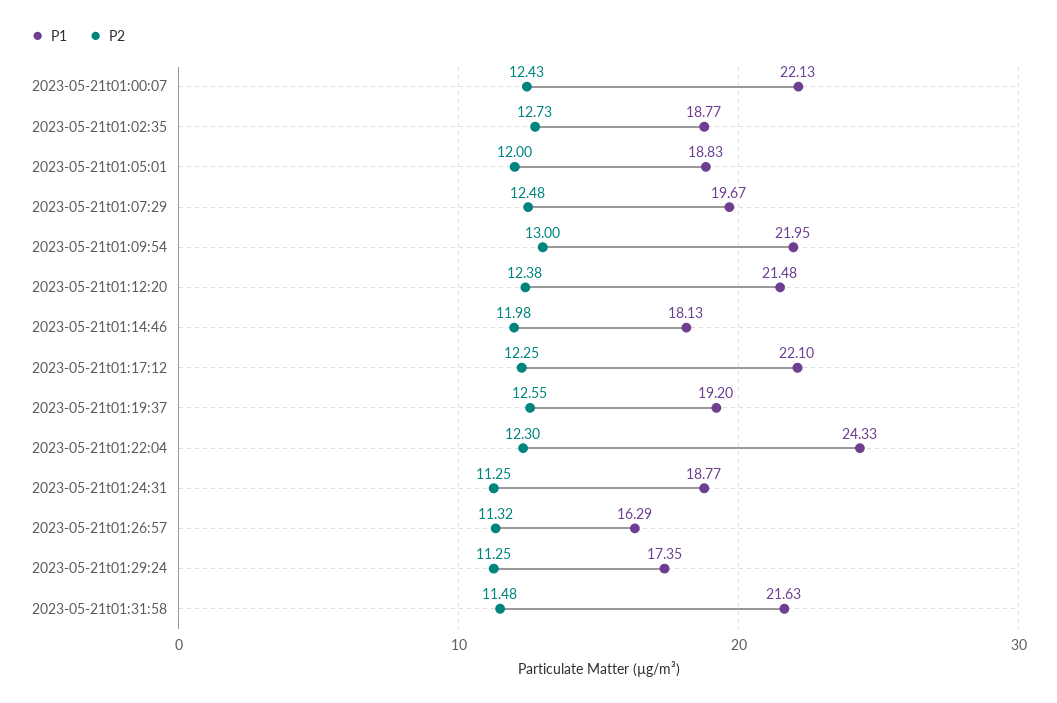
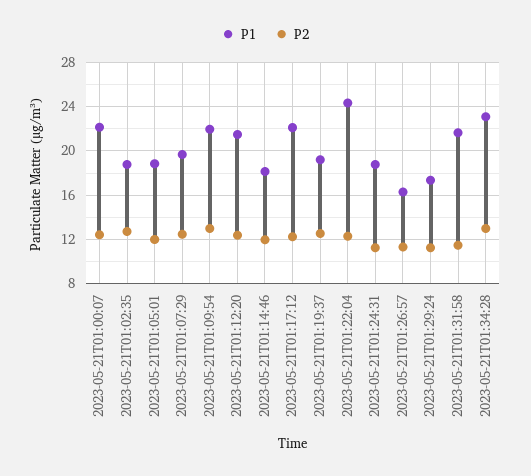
P1, 2023-05-21T01:34:28: none -> 23
P2, 2023-05-21T01:34:28: none -> 13

